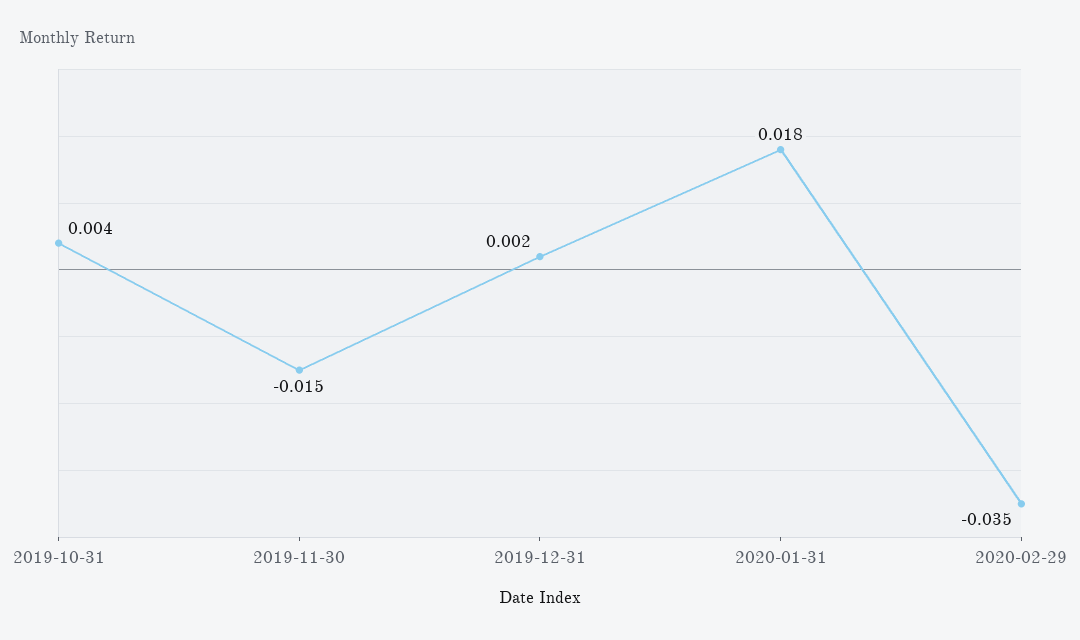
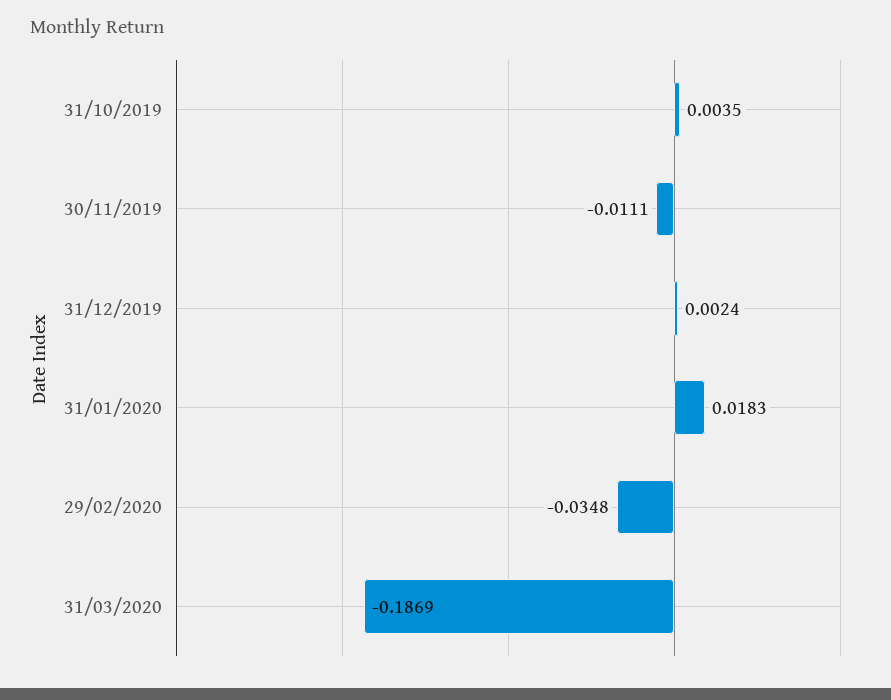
2019-11-30: -0.015 -> -0.0111
31/03/2020: none -> -0.1869

